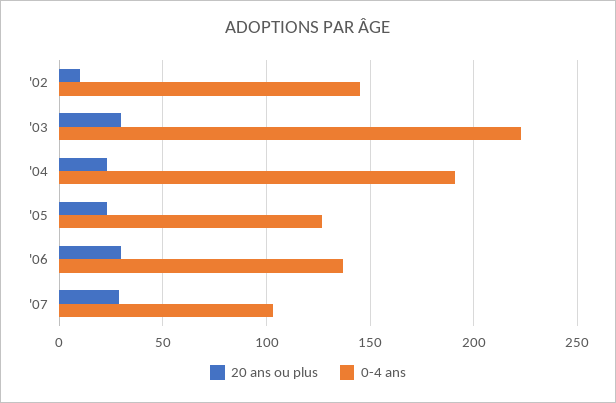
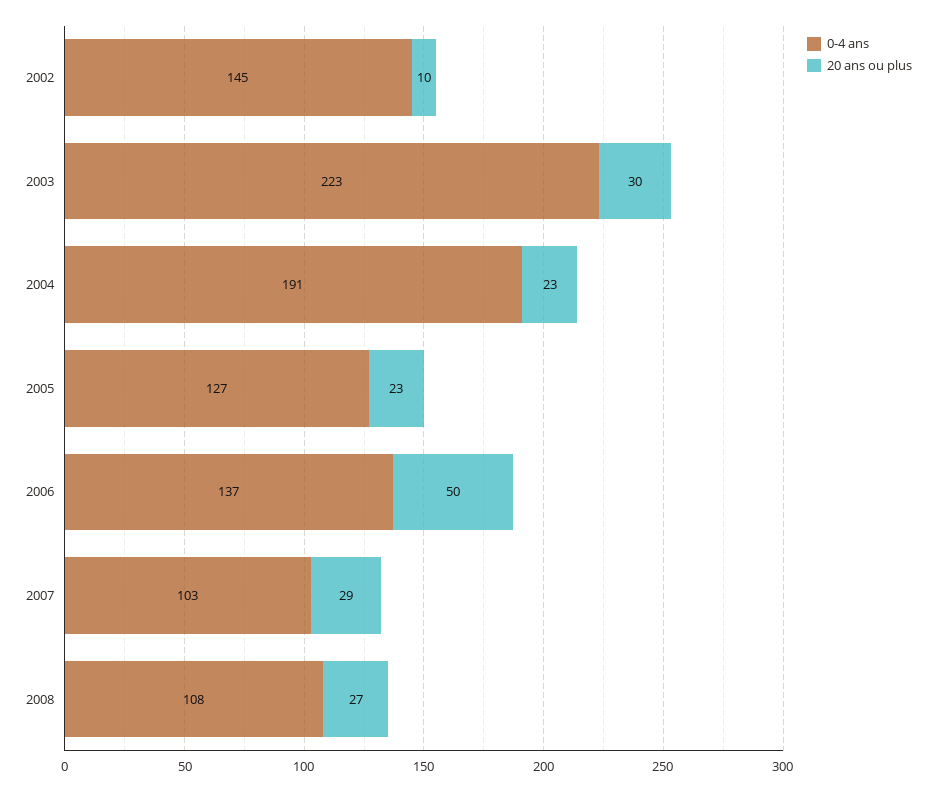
20 ans ou plus, '06: 30 -> 50
0-4 ans, 2008: none -> 108
20 ans ou plus, 2008: none -> 27

